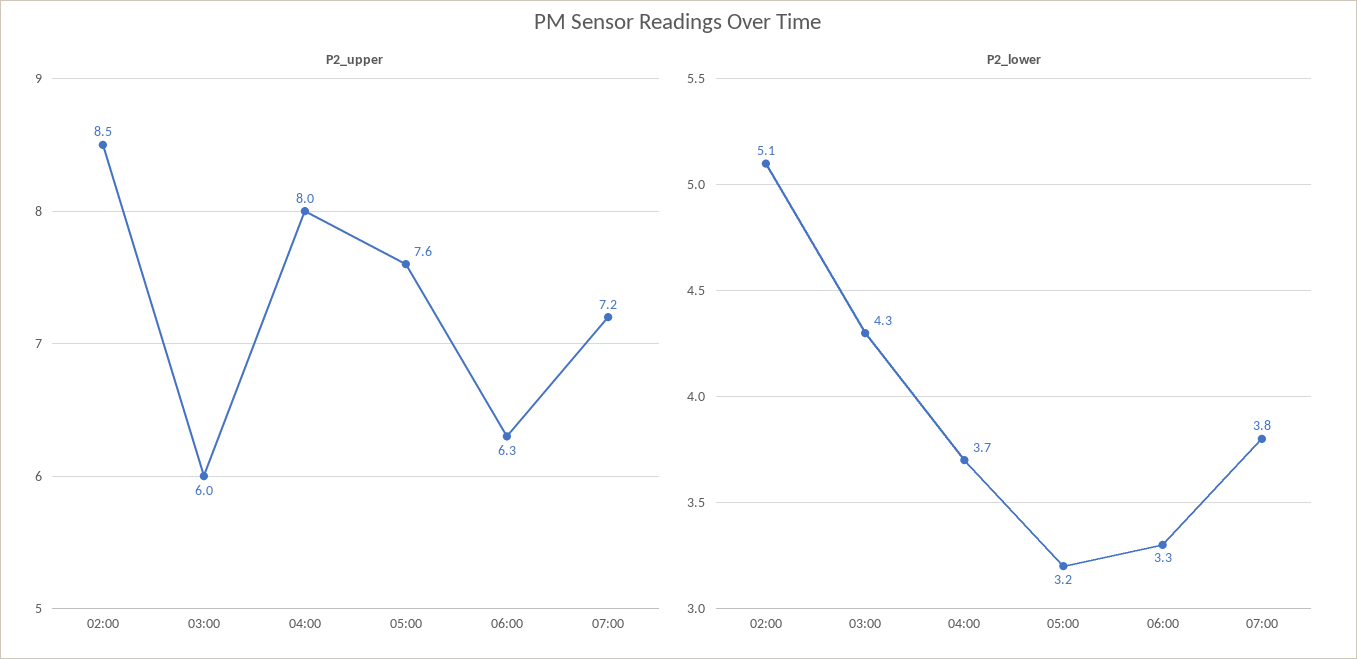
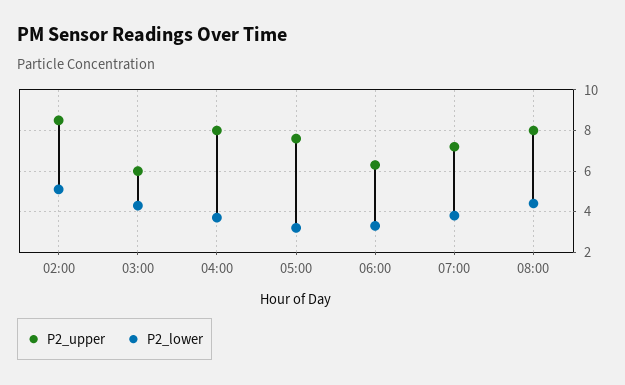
P2_upper, 08:00: none -> 8
P2_lower, 08:00: none -> 4.5

